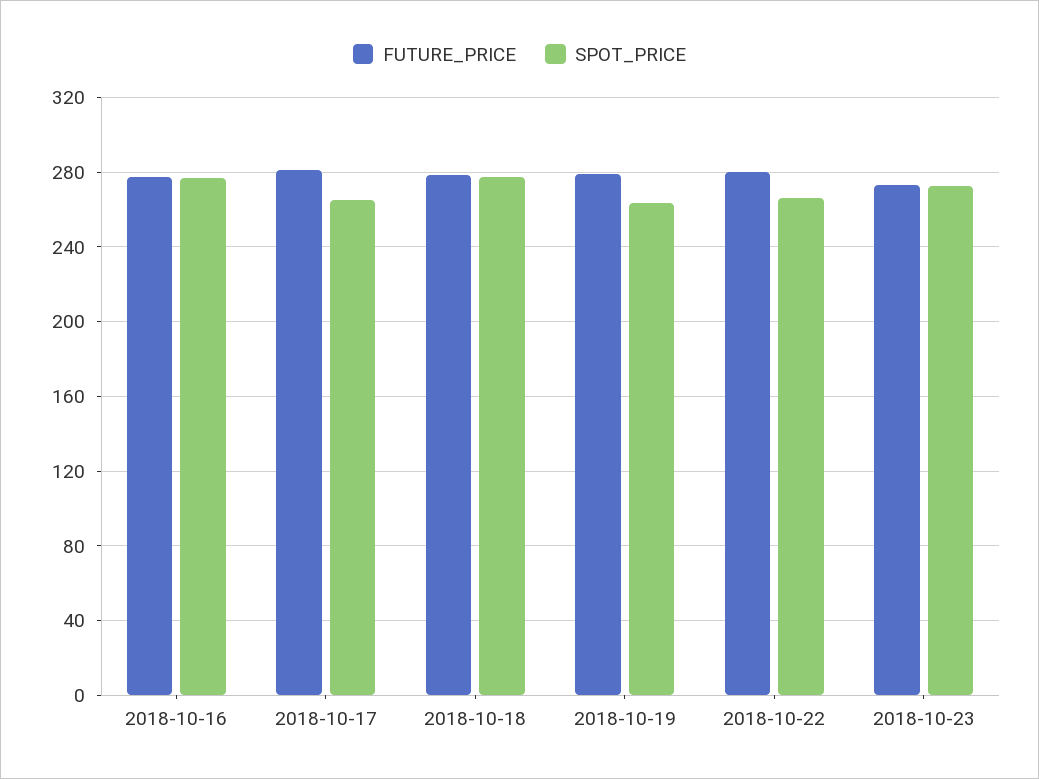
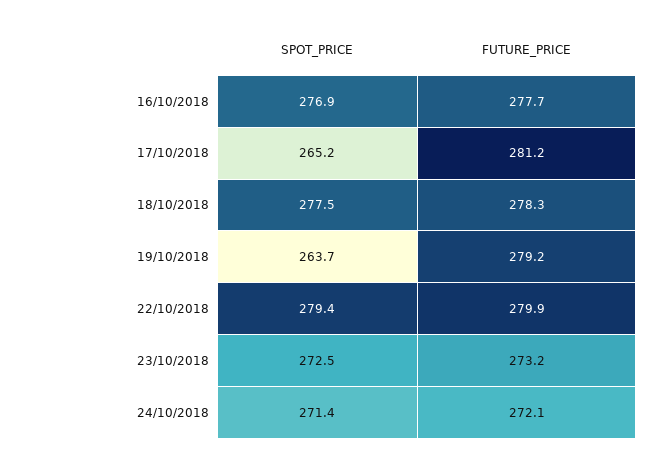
SPOT_PRICE, 2018-10-22: 265 -> 279.4
SPOT_PRICE, 24/10/2018: none -> 271.4
FUTURE_PRICE, 24/10/2018: none -> 272.1

